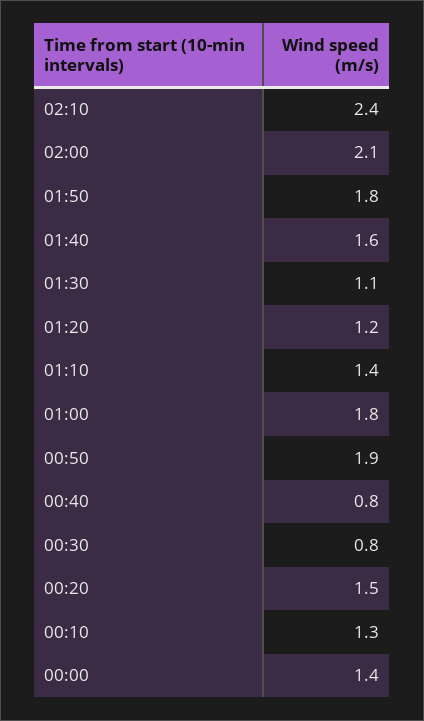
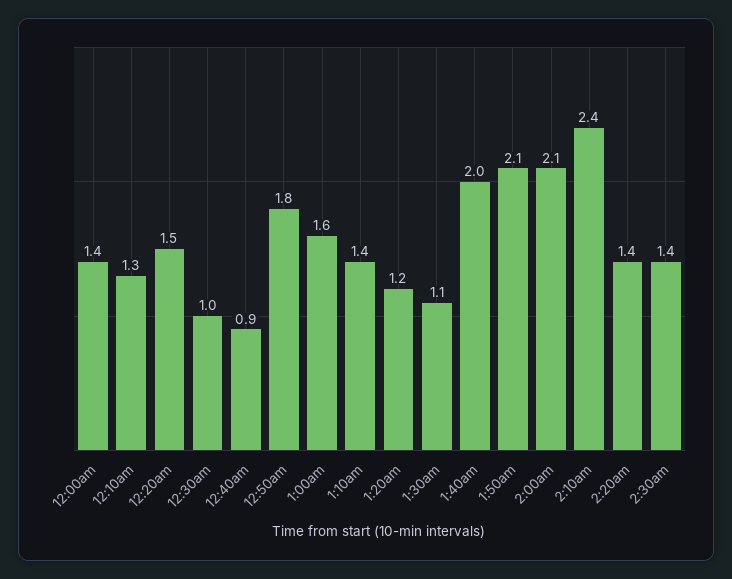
01:50: 1.8 -> 2.1
01:40: 1.6 -> 2
01:00: 1.8 -> 1.6
00:50: 1.9 -> 1.8
00:40: 0.8 -> 0.9
00:30: 0.8 -> 1
2:20am: none -> 1.4
2:30am: none -> 1.4

